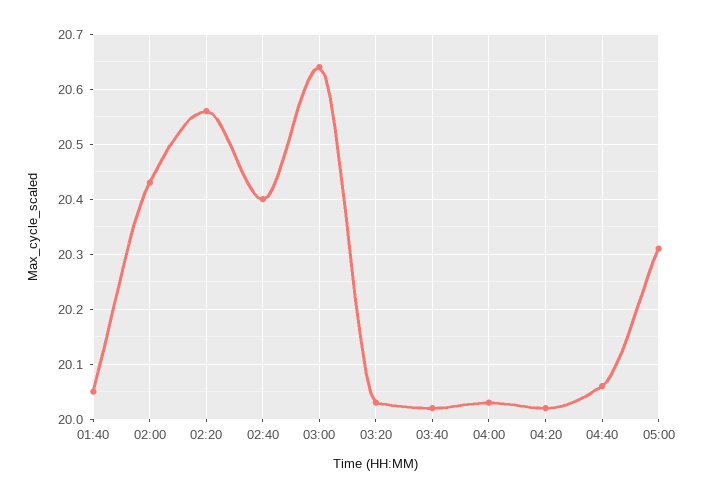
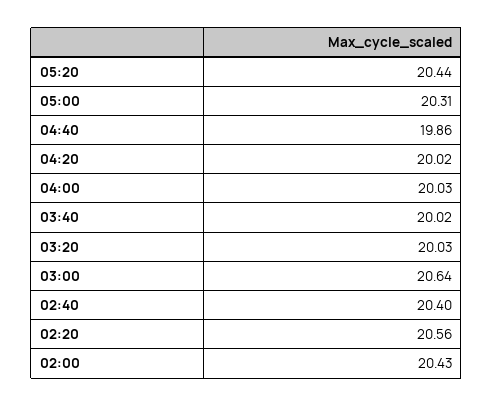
01:40: 20.05 -> none
04:40: 20.05 -> 19.86
05:20: none -> 20.44

